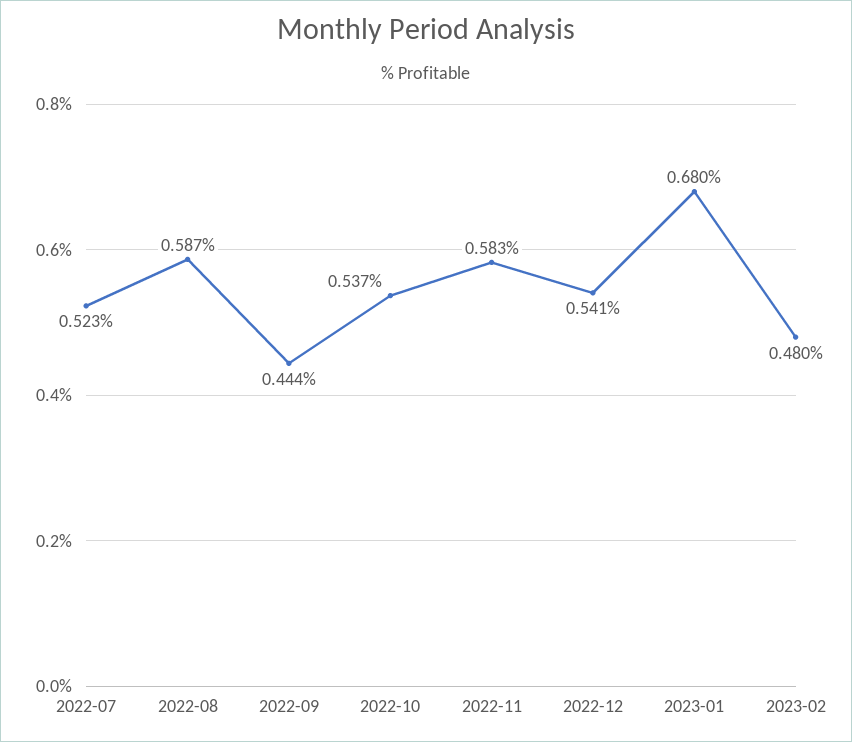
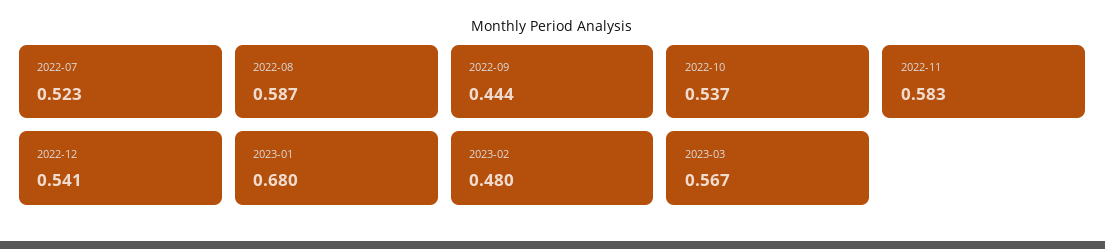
2023-03: none -> 0.567

